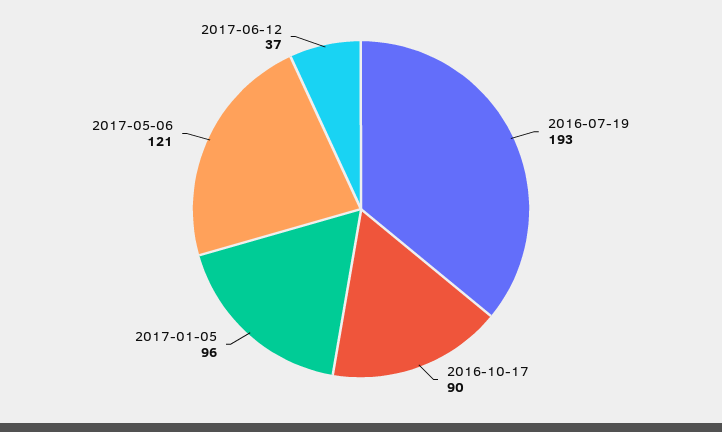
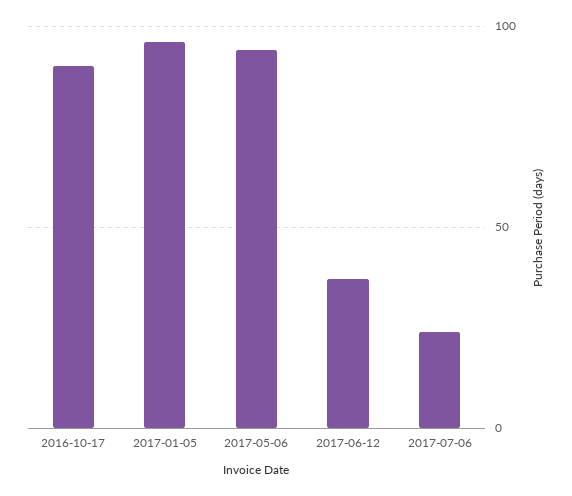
2016-07-19: 193 -> none
2017-05-06: 121 -> 95
2017-07-06: none -> 25

